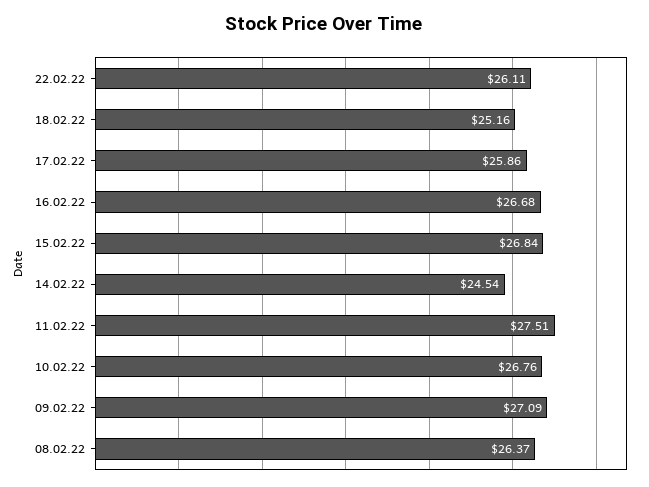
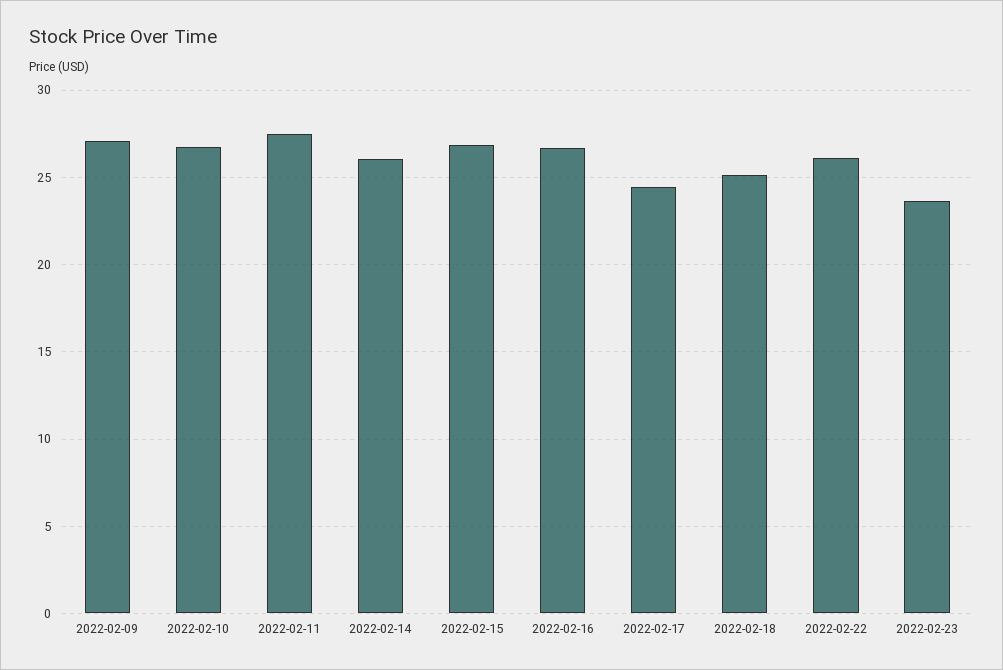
17.02.22: 25.86 -> 24.5
14.02.22: 24.54 -> 26
08.02.22: 26.37 -> none
2022-02-23: none -> 23.5

